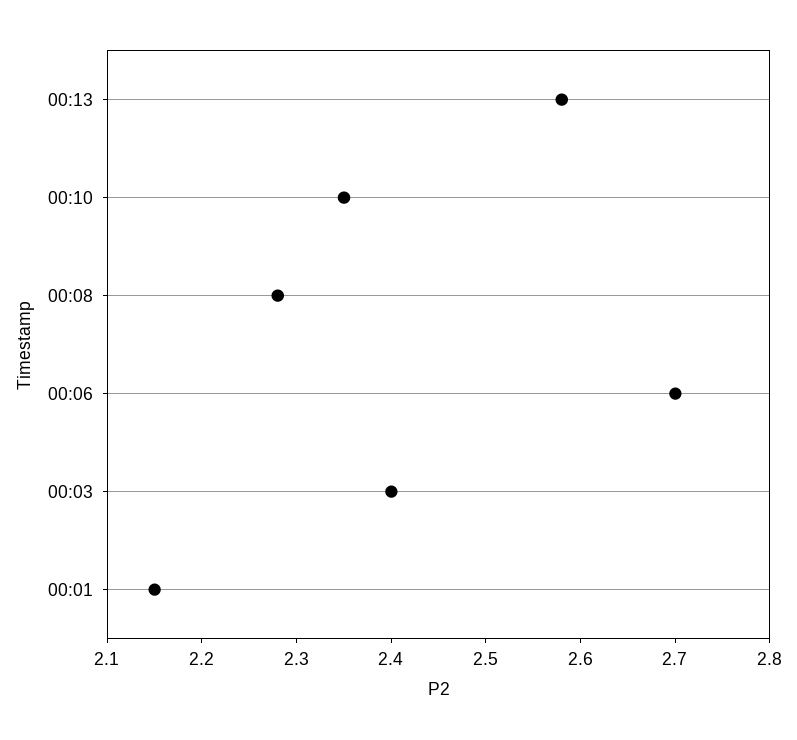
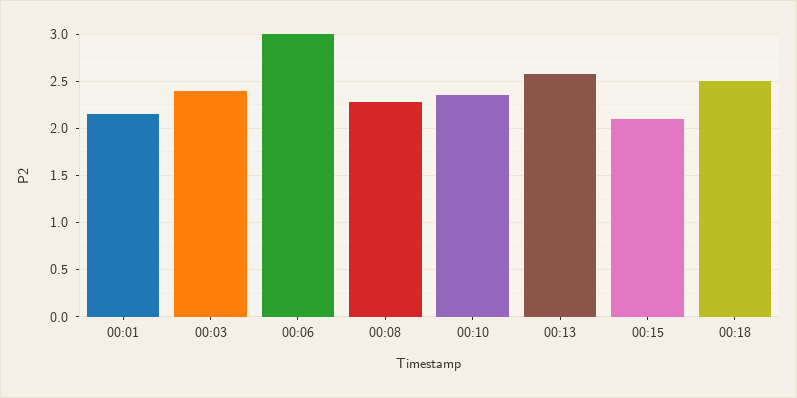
00:06: 2.7 -> 3
00:15: none -> 2.1
00:18: none -> 2.5

